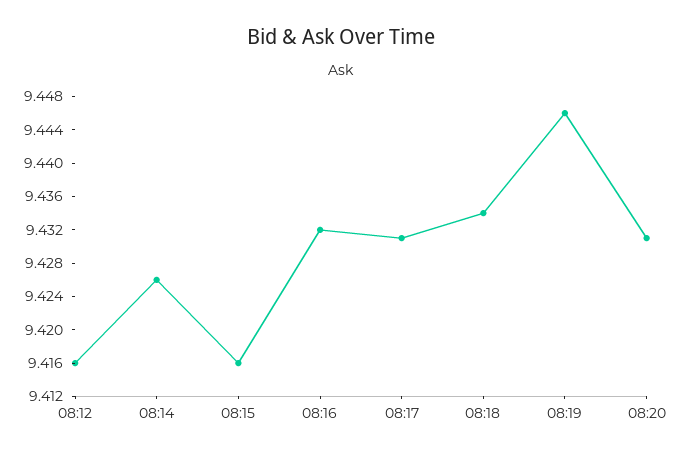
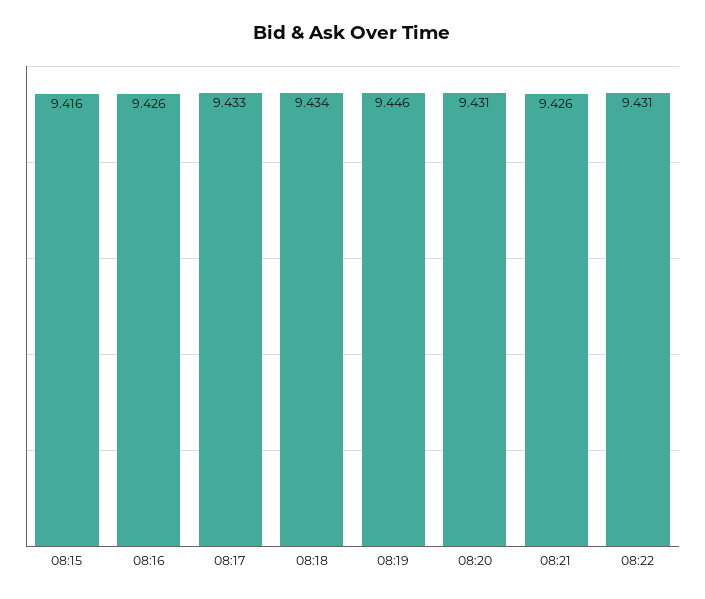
08:12: 9.416 -> none
08:14: 9.426 -> none
08:16: 9.432 -> 9.426
08:17: 9.431 -> 9.433
08:21: none -> 9.426
08:22: none -> 9.431

